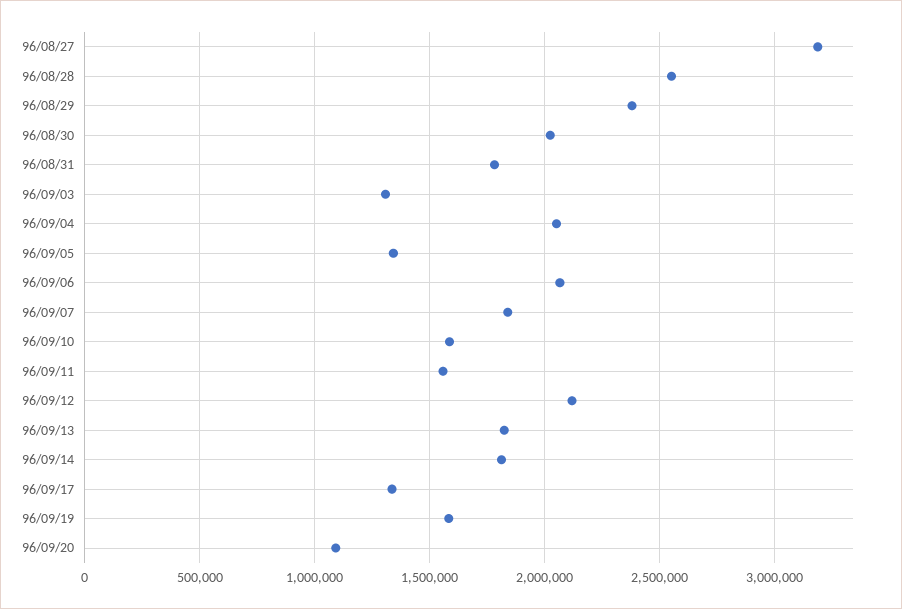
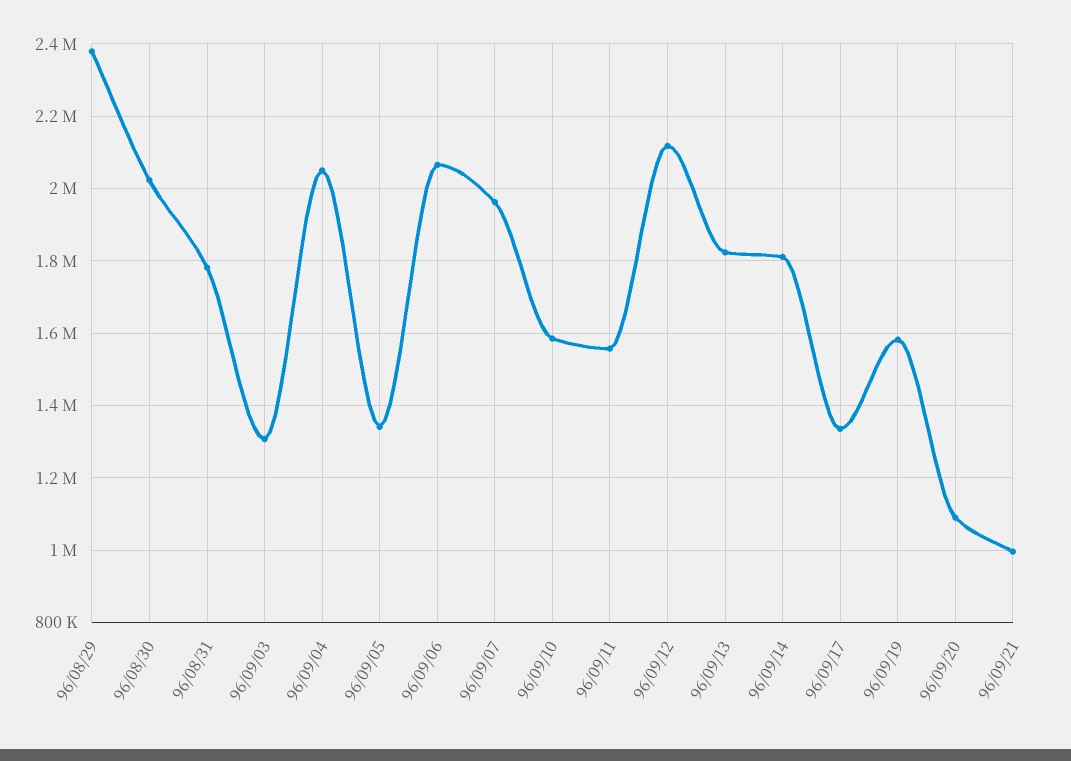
96/08/27: 3200000 -> none
96/08/28: 2550000 -> none
96/09/07: 1850000 -> 1960000
96/09/21: none -> 1000000

